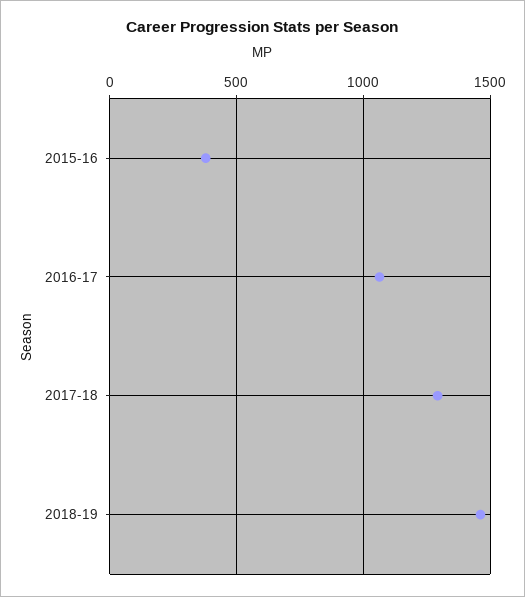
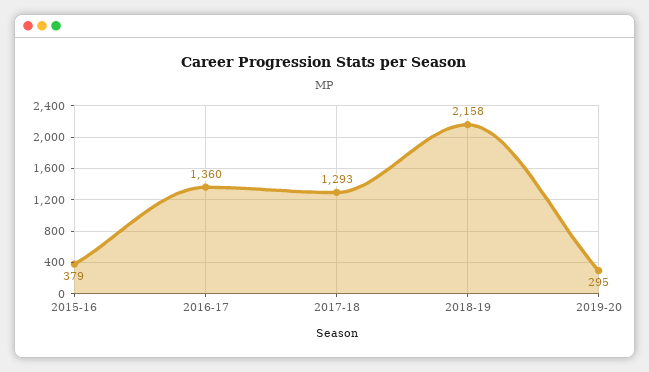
2016-17: 1050 -> 1360
2018-19: 1450 -> 2158
2019-20: none -> 295

